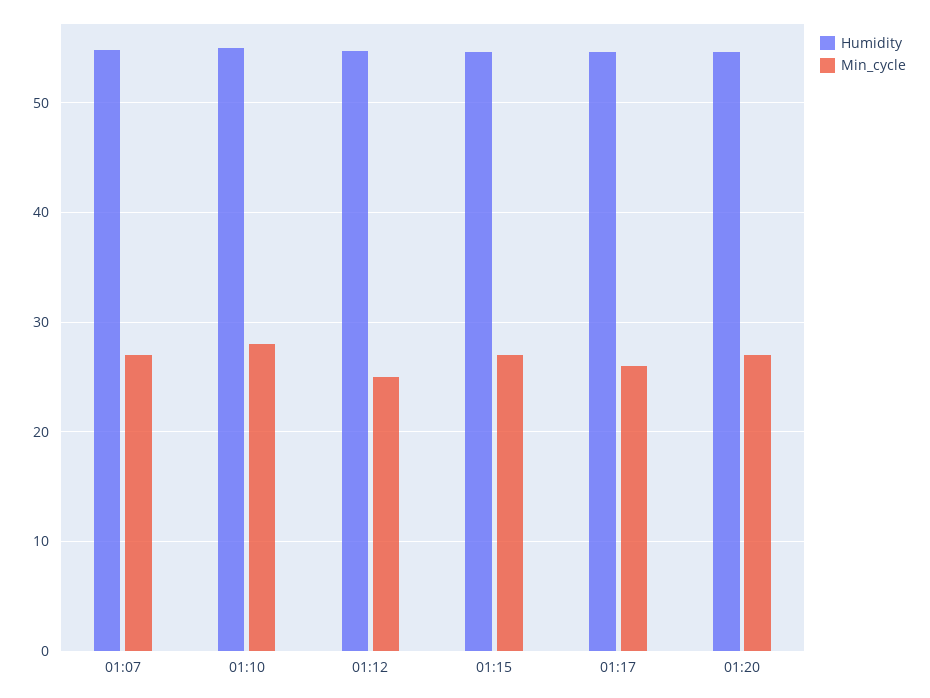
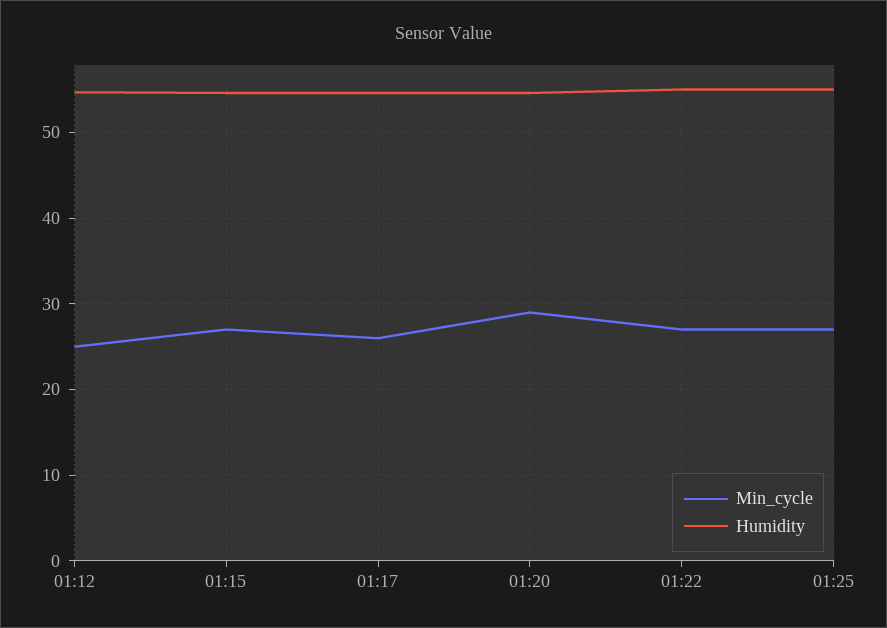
Humidity, 01:07: 55 -> none
Min_cycle, 01:07: 27 -> none
Humidity, 01:10: 55 -> none
Min_cycle, 01:10: 28 -> none
Min_cycle, 01:20: 27 -> 29
Min_cycle, 01:22: none -> 27
Humidity, 01:22: none -> 55
Min_cycle, 01:25: none -> 27
Humidity, 01:25: none -> 55

